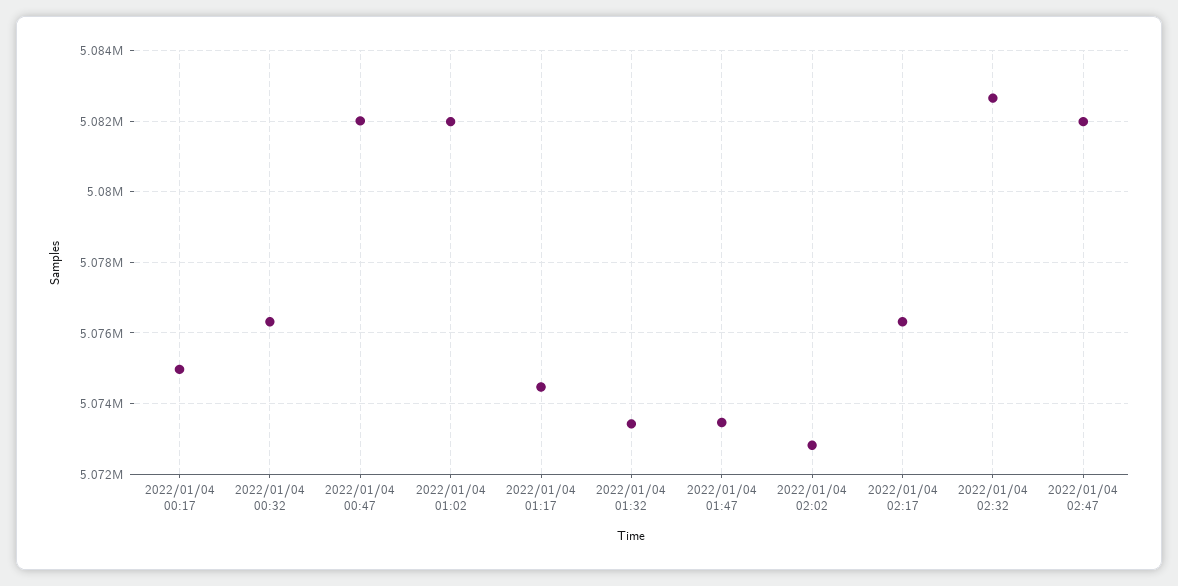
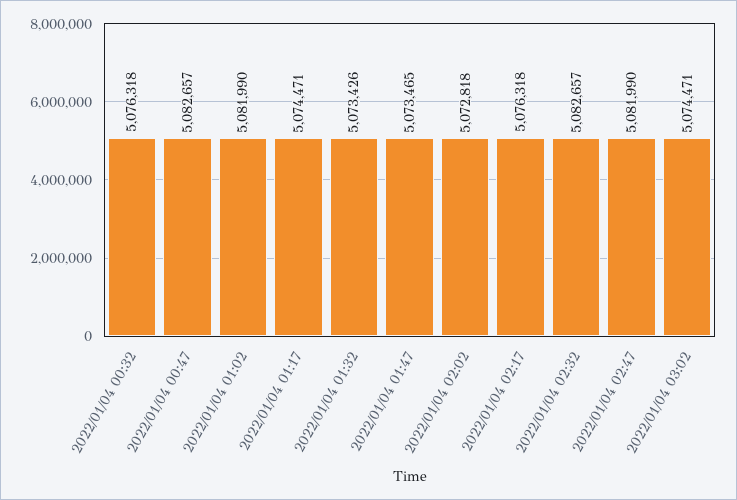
2022/01/04 00:17: 5075000 -> none
2022/01/04 00:47: 5082000 -> 5082657
2022/01/04 03:02: none -> 5074471

